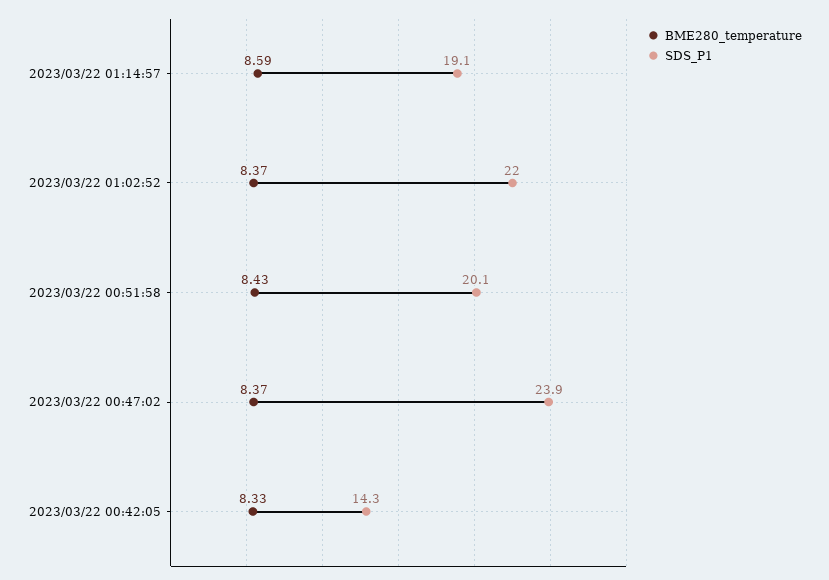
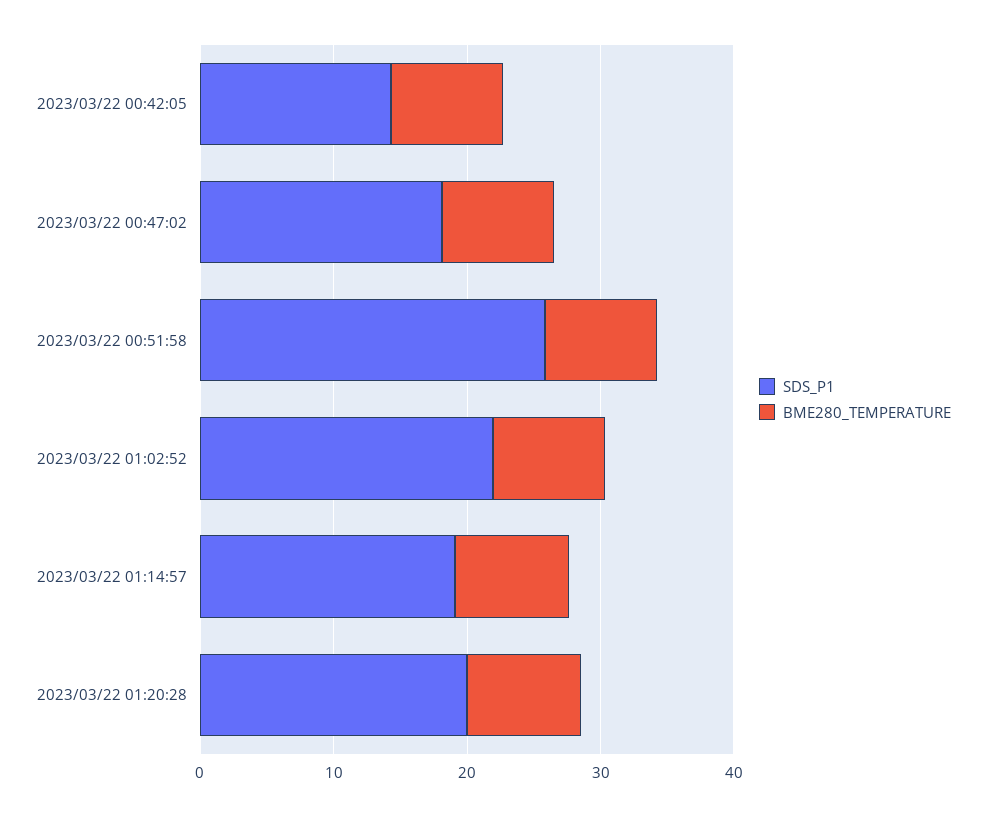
SDS_P1, 2023/03/22 00:51:58: 20.1 -> 26
SDS_P1, 2023/03/22 00:47:02: 23.9 -> 18
SDS_P1, 2023/03/22 01:20:28: none -> 20
BME280_temperature, 2023/03/22 01:20:28: none -> 8

